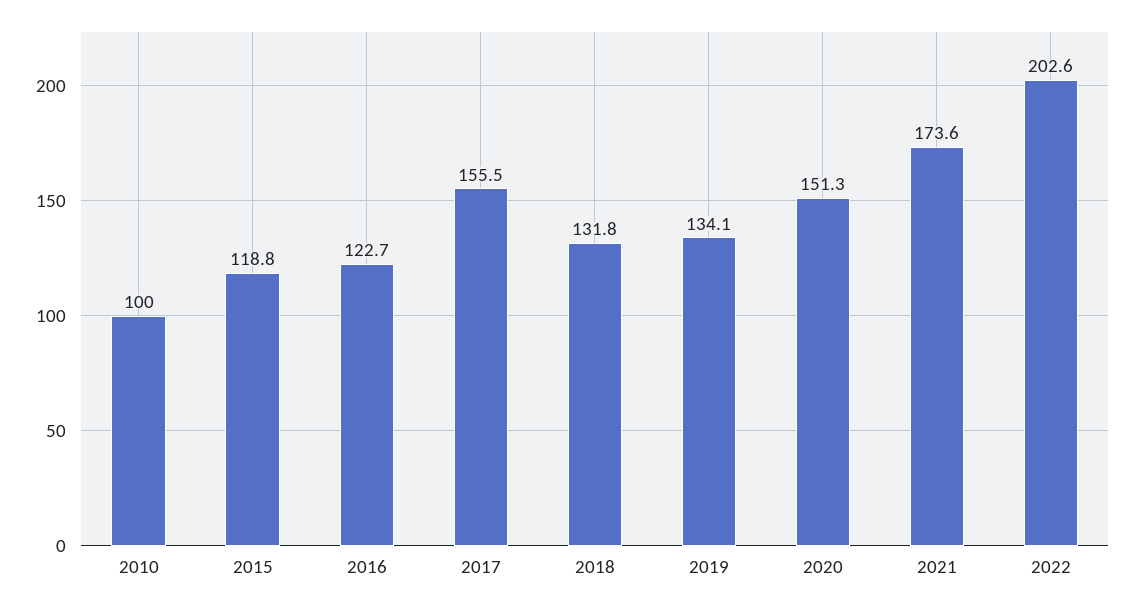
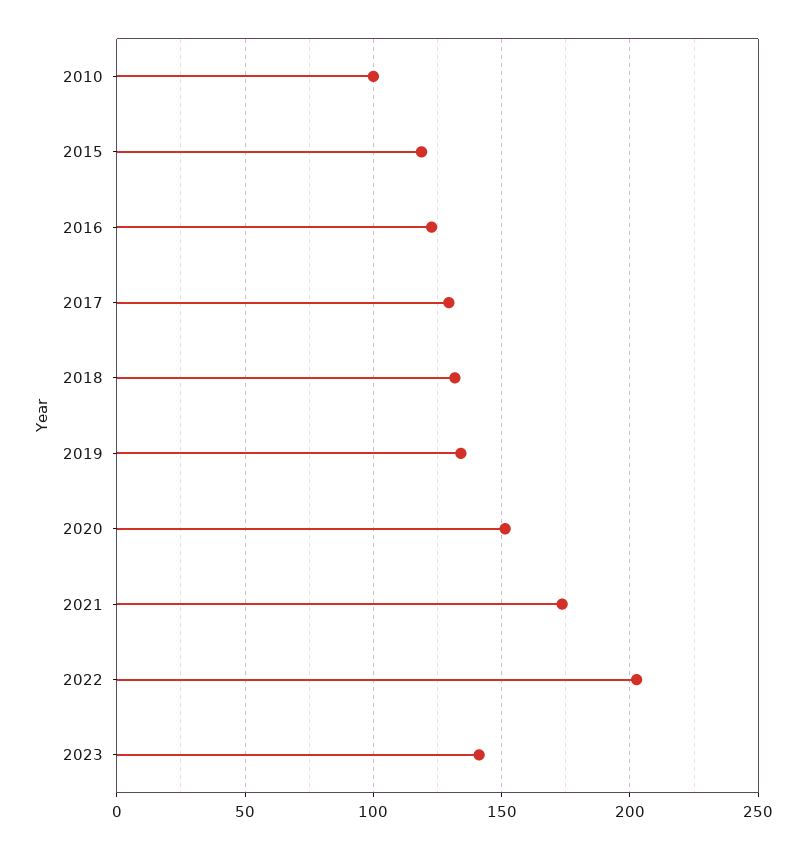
2017: 155.5 -> 130
2023: none -> 140

